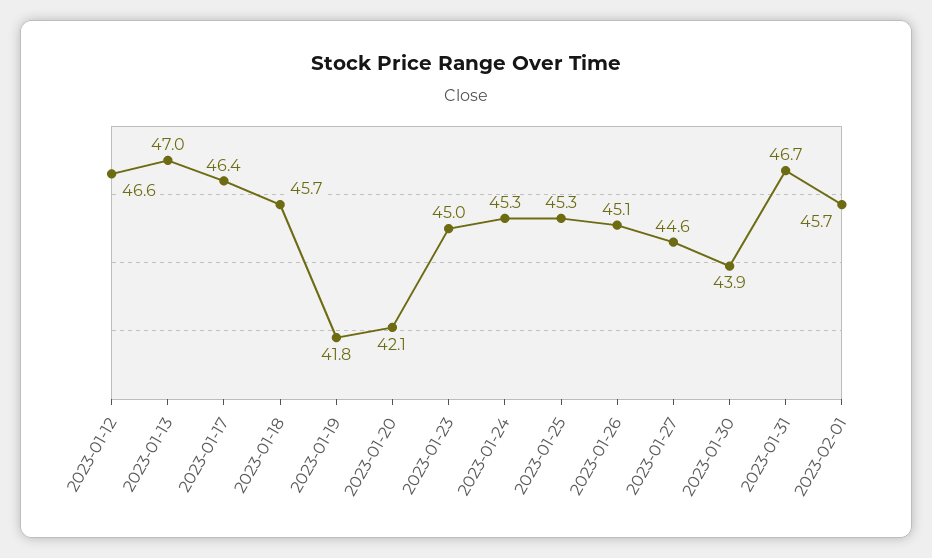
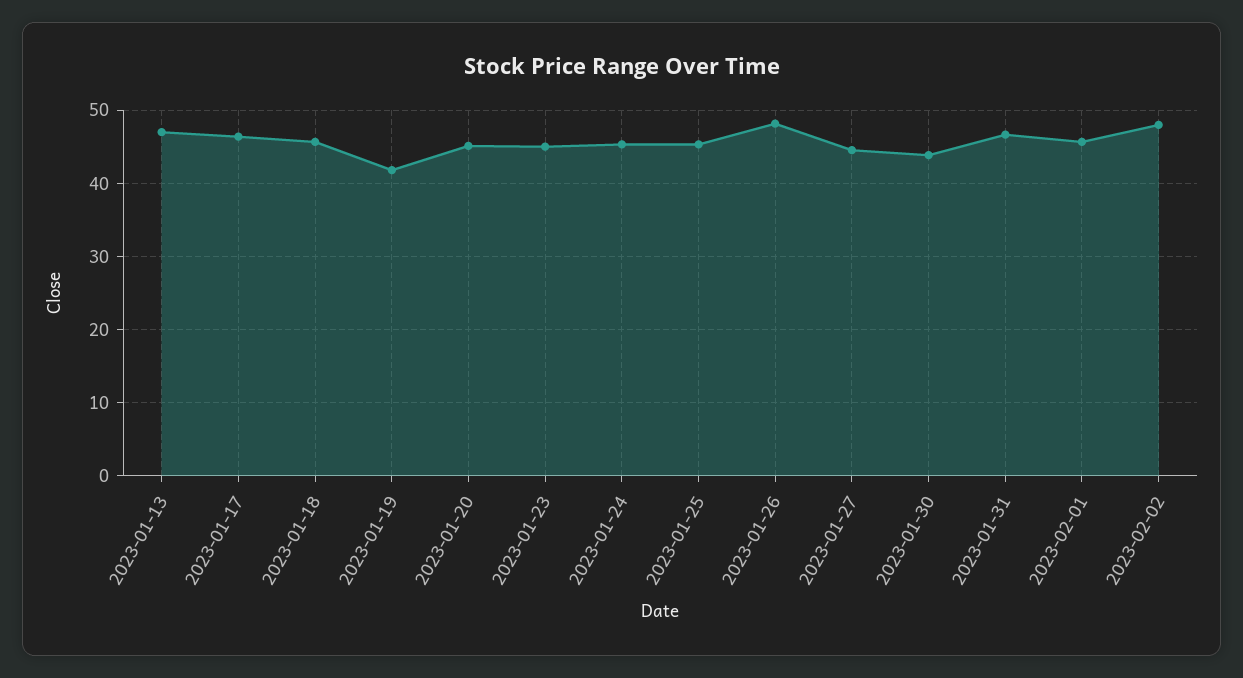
2023-01-12: 46.6 -> none
2023-01-20: 42.1 -> 45
2023-01-26: 45.1 -> 48
2023-02-02: none -> 48

